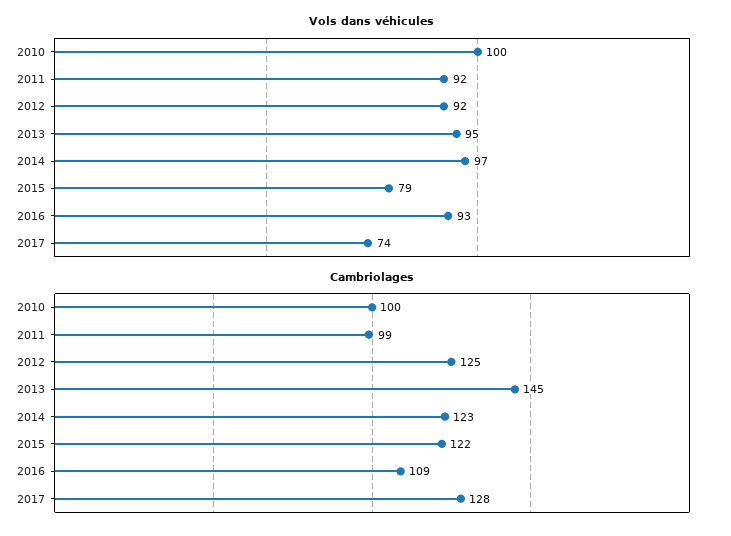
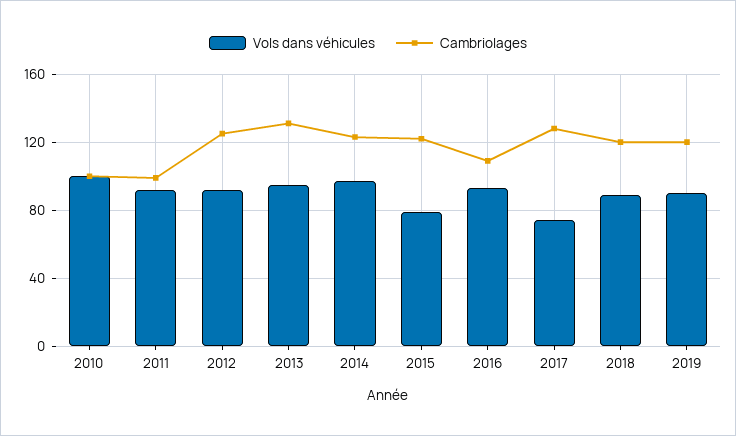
Cambriolages, 2013: 145 -> 130
Vols dans véhicules, 2018: none -> 90
Cambriolages, 2018: none -> 120
Vols dans véhicules, 2019: none -> 90
Cambriolages, 2019: none -> 120

